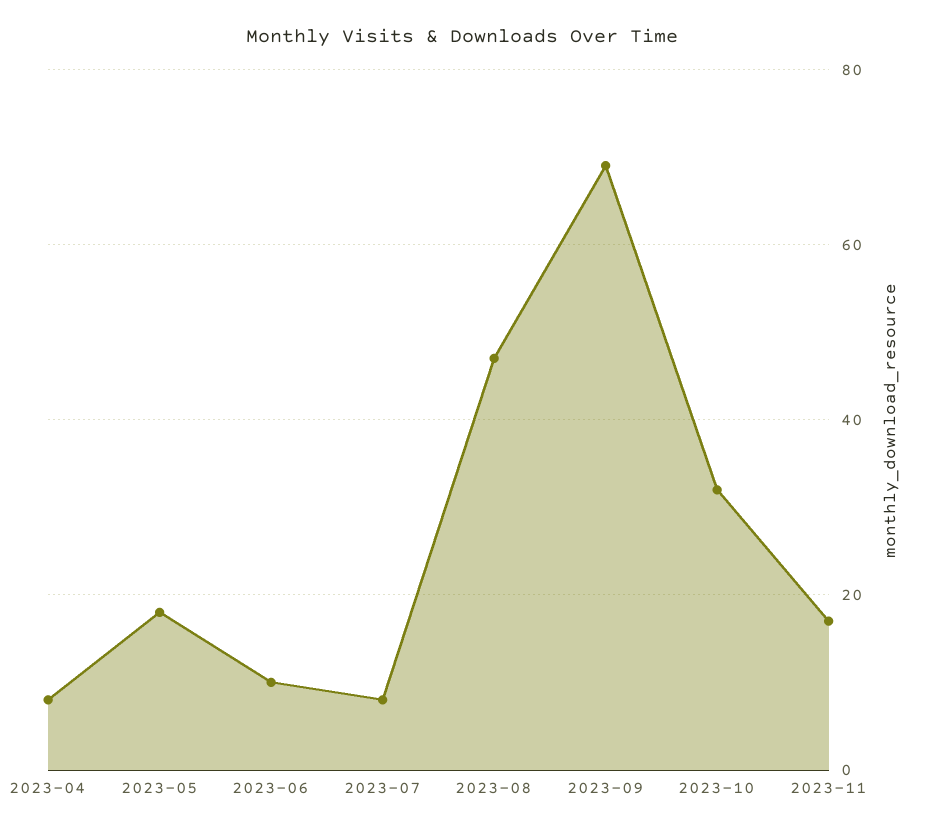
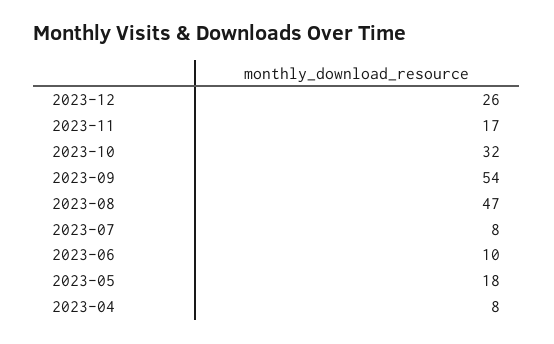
2023-09: 70 -> 54
2023-12: none -> 26

